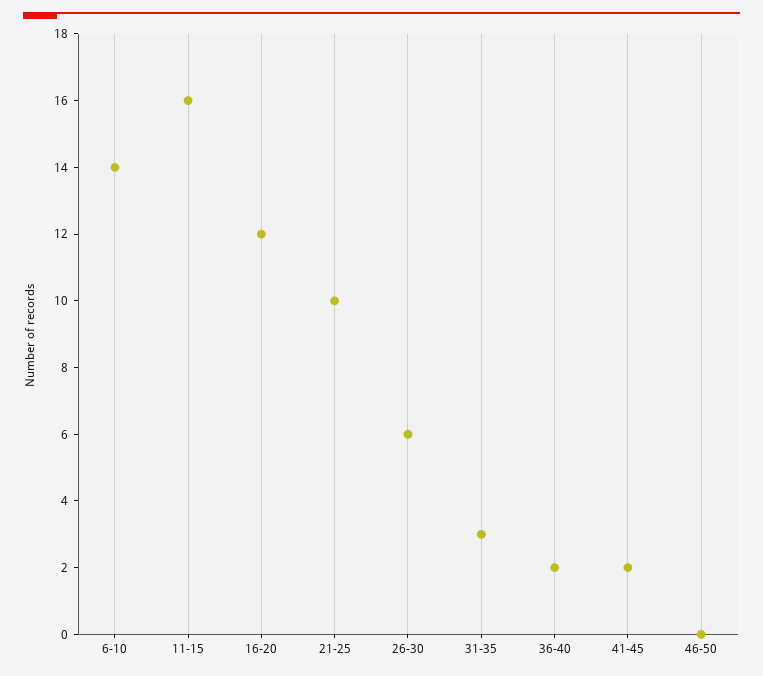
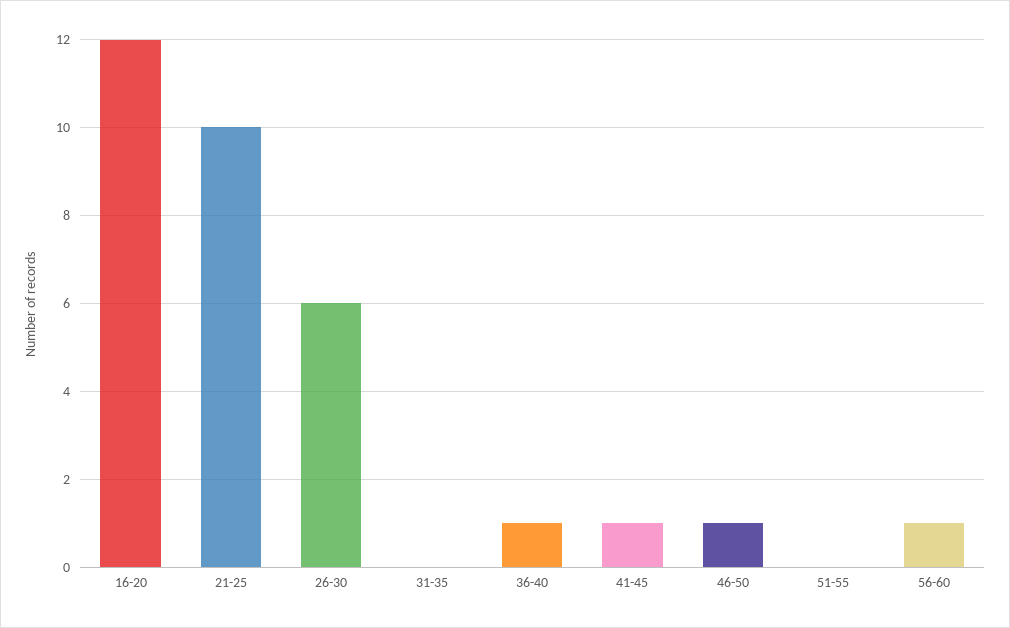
6-10: 14 -> none
11-15: 16 -> none
31-35: 3 -> 0
36-40: 2 -> 1
41-45: 2 -> 1
46-50: 0 -> 1
51-55: none -> 0
56-60: none -> 1

